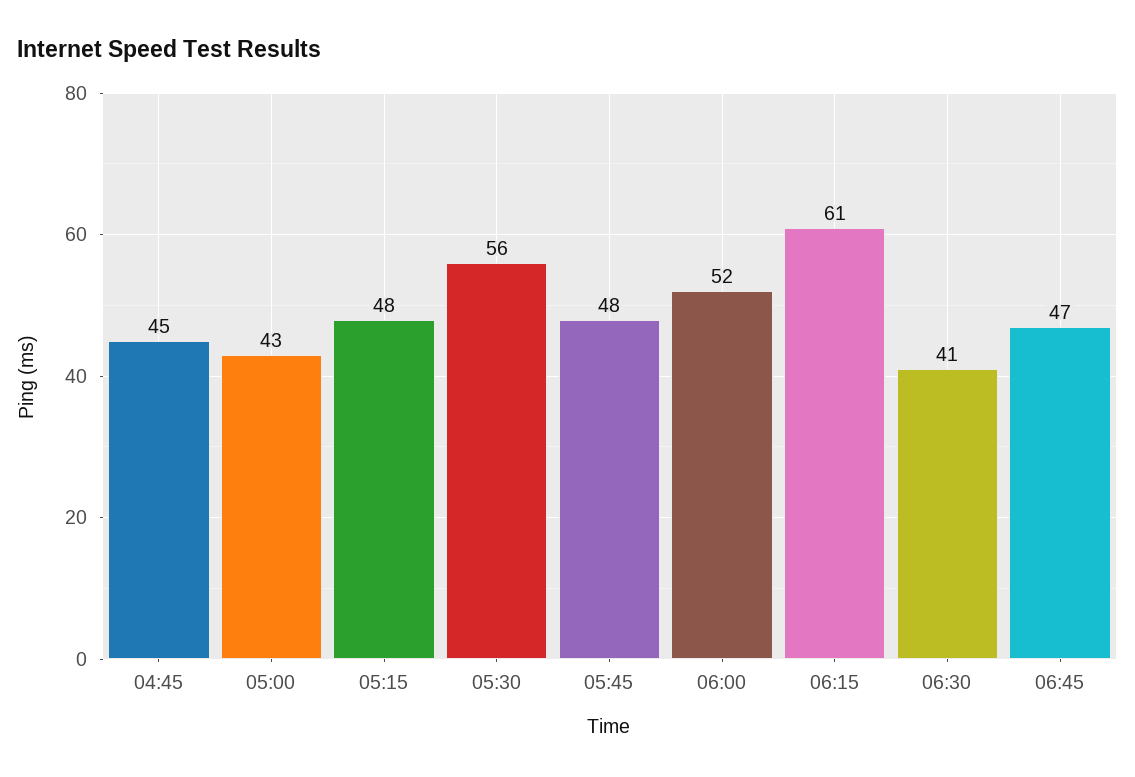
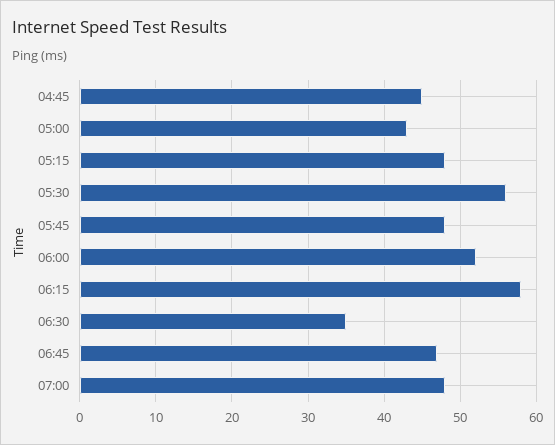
06:15: 61 -> 58
06:30: 41 -> 35
07:00: none -> 48

